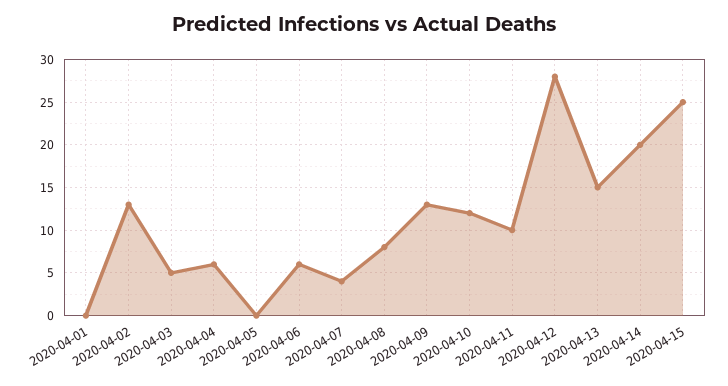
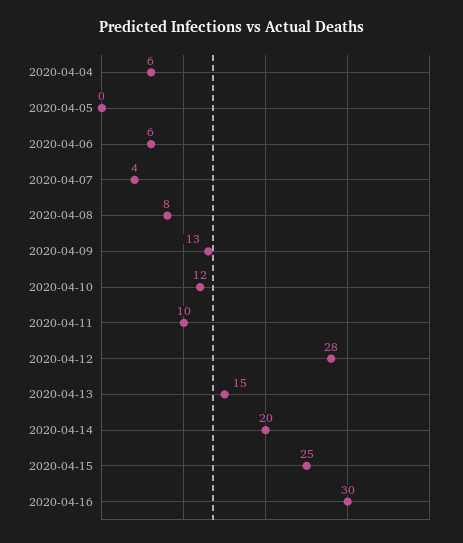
2020-04-01: 0 -> none
2020-04-02: 13 -> none
2020-04-03: 5 -> none
2020-04-16: none -> 30

